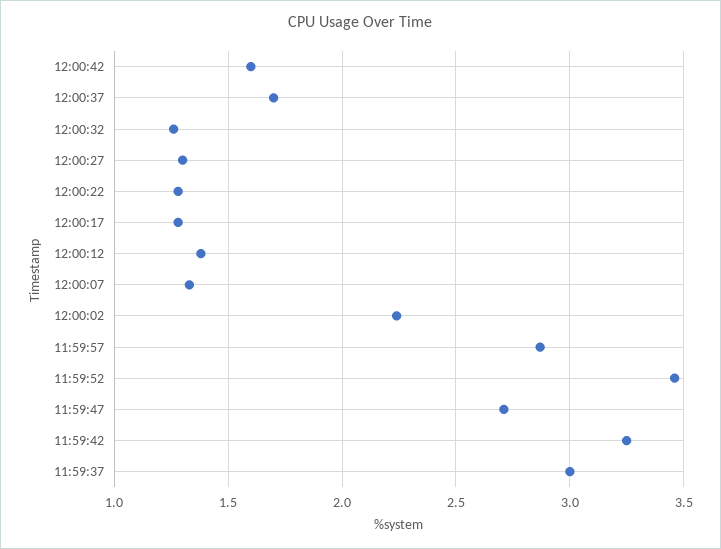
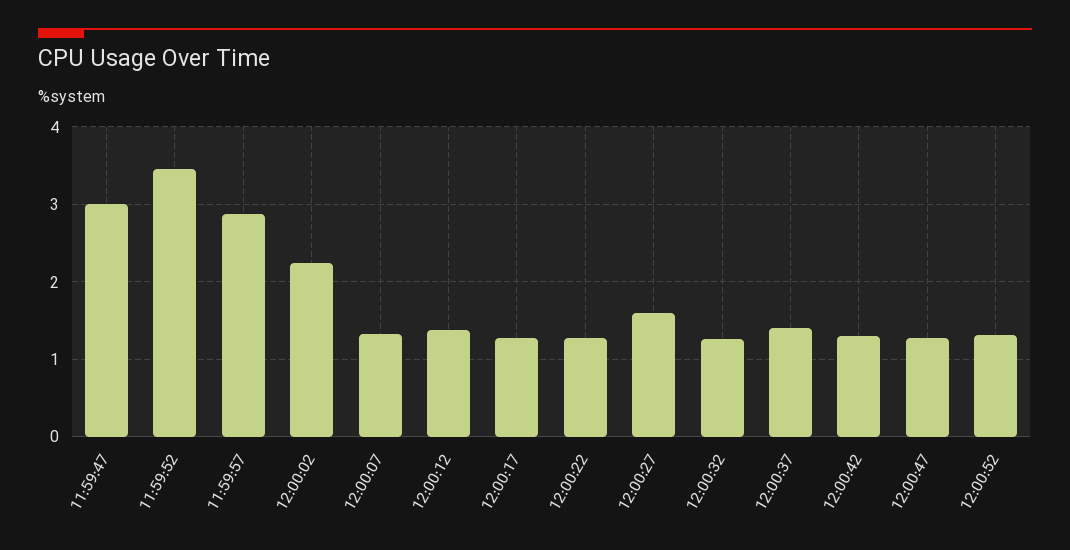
12:00:42: 1.6 -> 1.3
12:00:37: 1.7 -> 1.4
12:00:27: 1.3 -> 1.6
11:59:47: 2.7 -> 3
11:59:42: 3.25 -> none
11:59:37: 3 -> none
12:00:47: none -> 1.3
12:00:52: none -> 1.3

